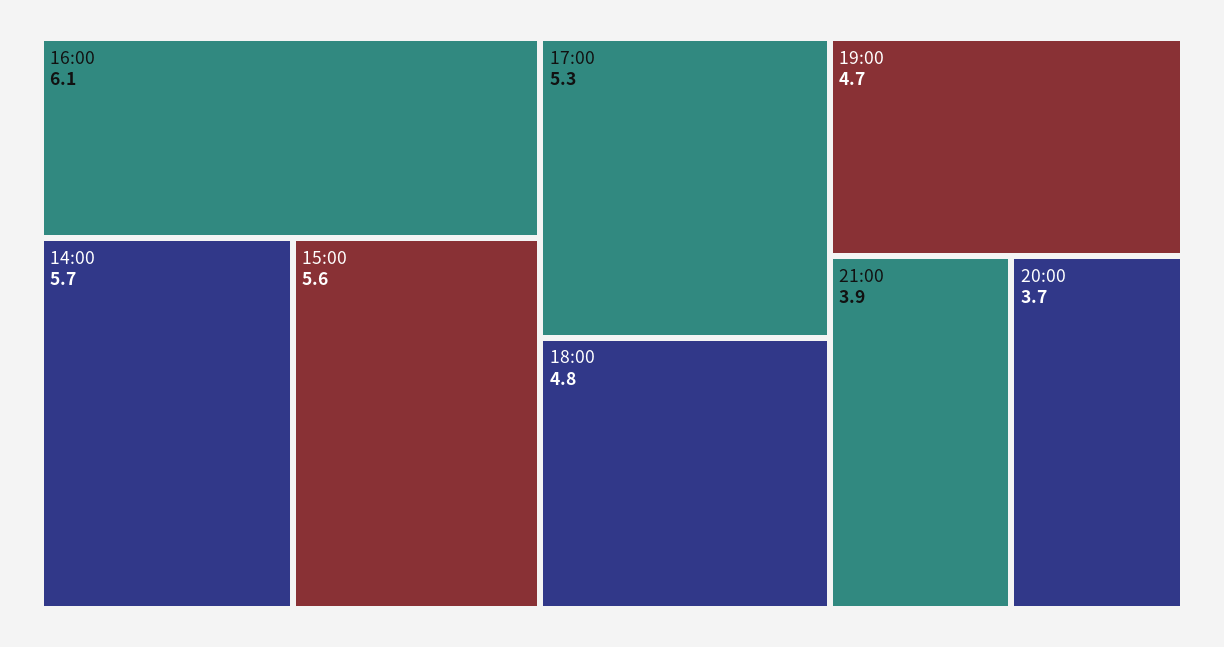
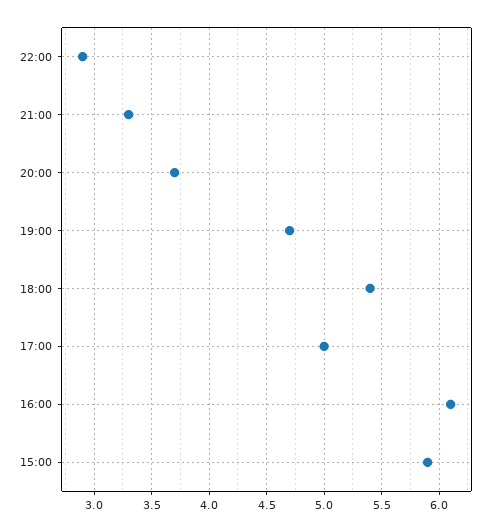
14:00: 5.7 -> none
15:00: 5.6 -> 5.9
17:00: 5.3 -> 5
18:00: 4.8 -> 5.4
21:00: 3.9 -> 3.3
22:00: none -> 2.9

